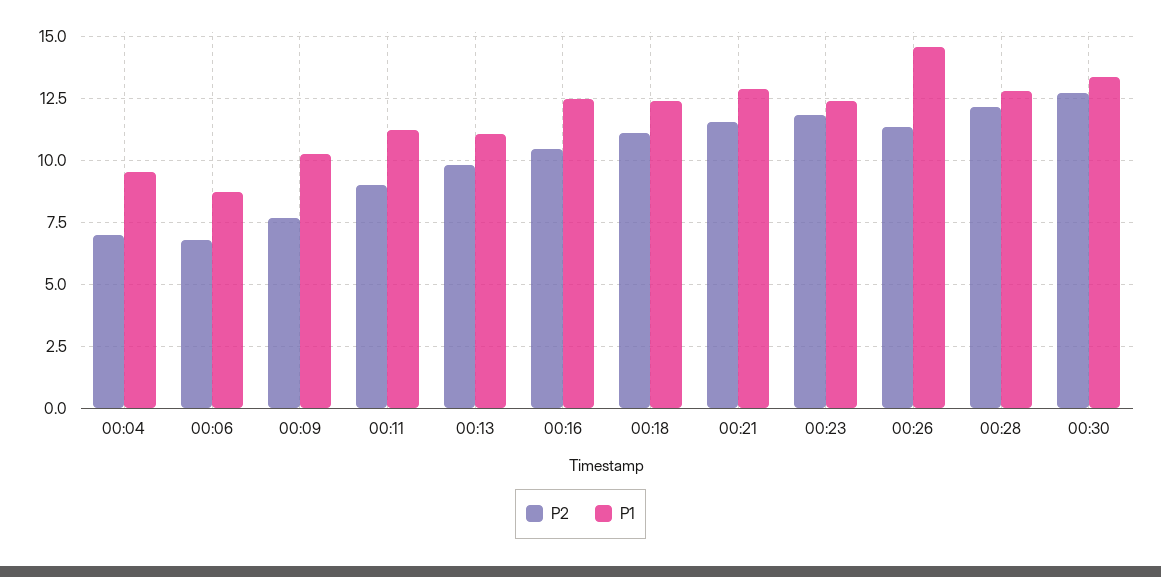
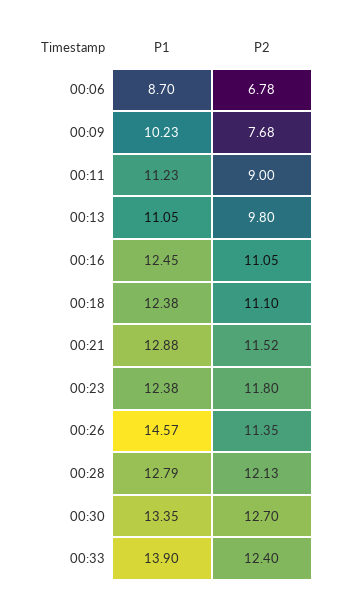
P2, 00:04: 7 -> none
P1, 00:04: 9.5 -> none
P2, 00:16: 10.5 -> 11.05
P1, 00:33: none -> 13.9
P2, 00:33: none -> 12.4

